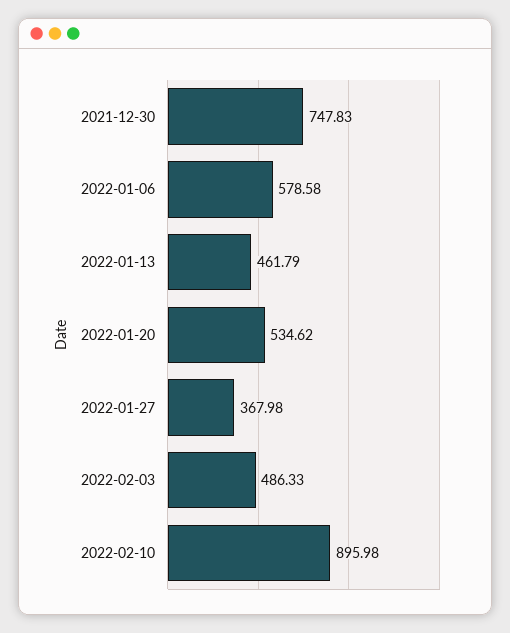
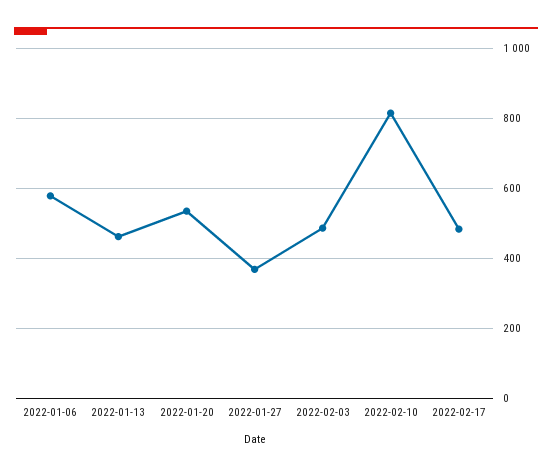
2021-12-30: 747.83 -> none
2022-02-10: 895.98 -> 820
2022-02-17: none -> 480

